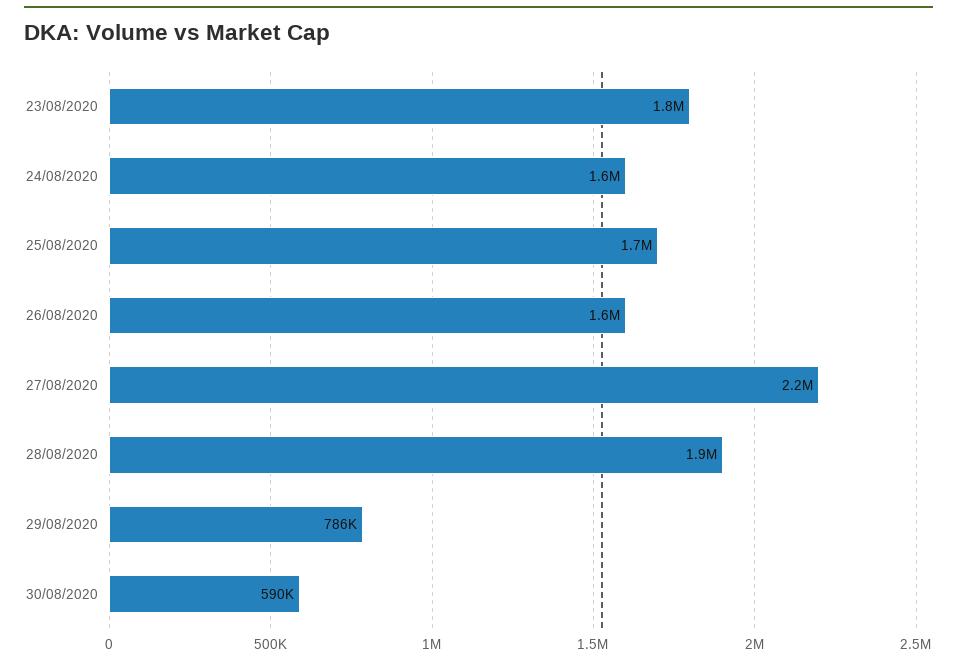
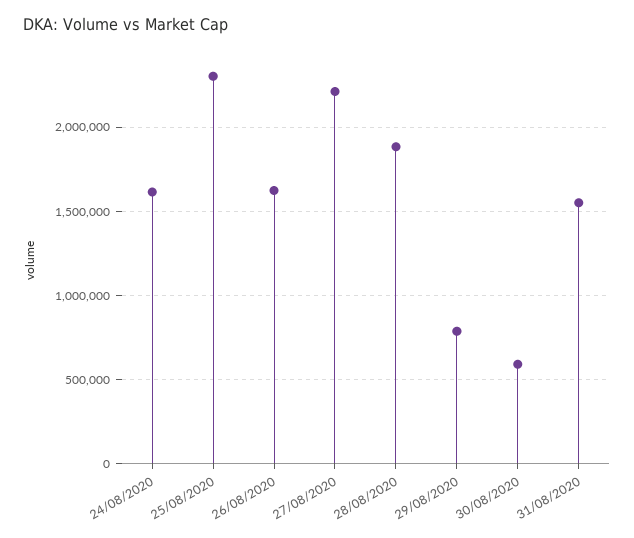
23/08/2020: 1800000 -> none
25/08/2020: 1700000 -> 2300000
31/08/2020: none -> 1550000

